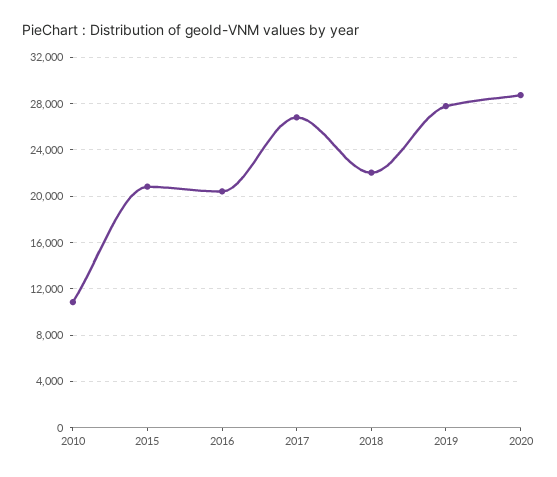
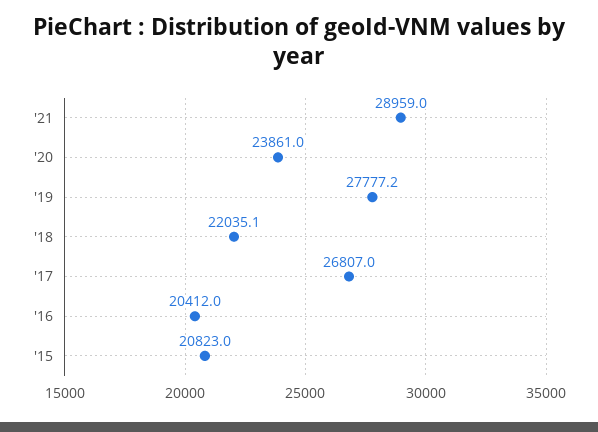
2010: 11000 -> none
2020: 29000 -> 23861
'21: none -> 28959

